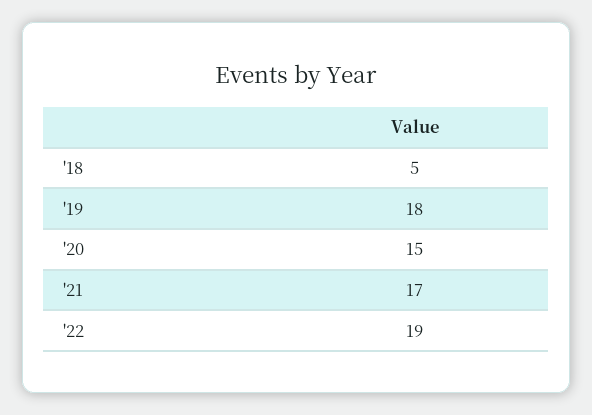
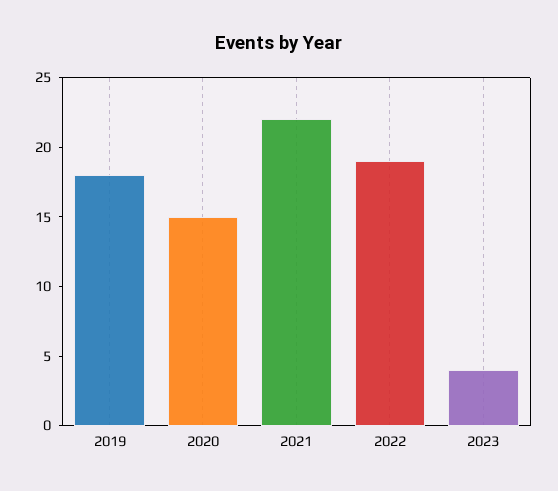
'18: 5 -> none
'21: 17 -> 22
2023: none -> 4

